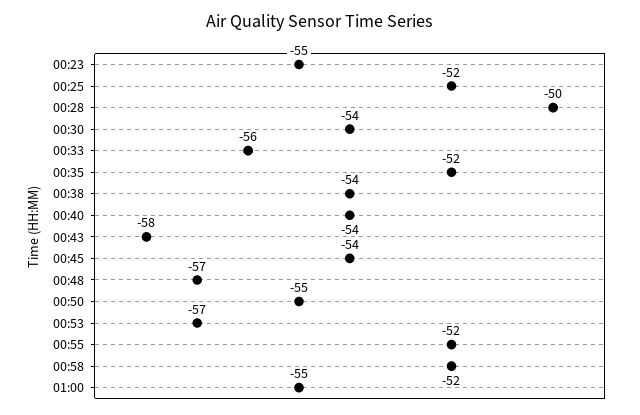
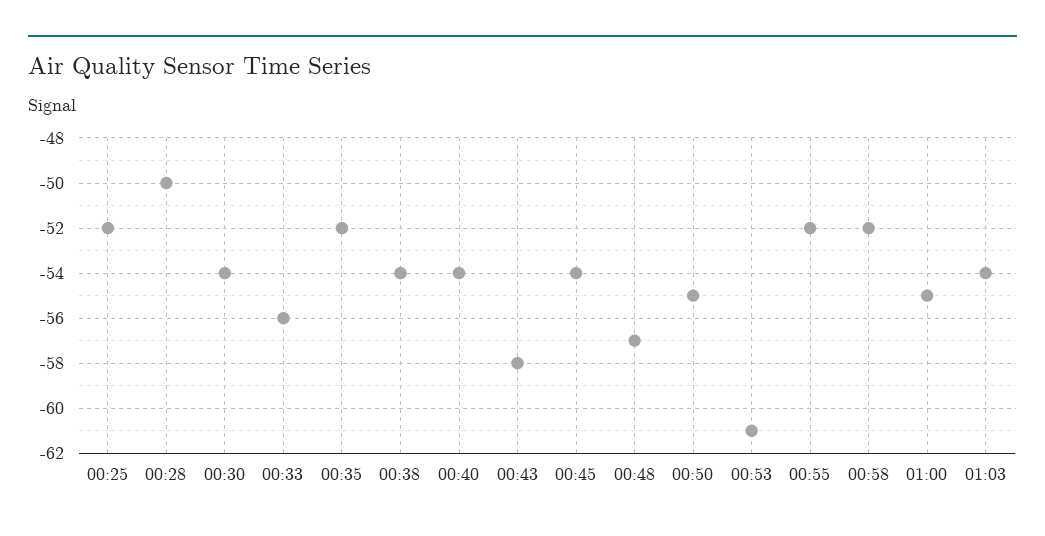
00:23: -55 -> none
00:53: -57 -> -61
01:03: none -> -54

